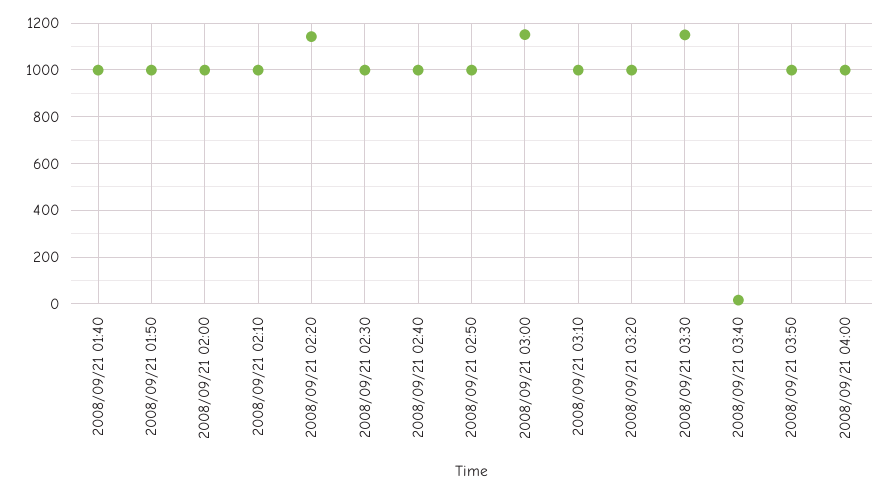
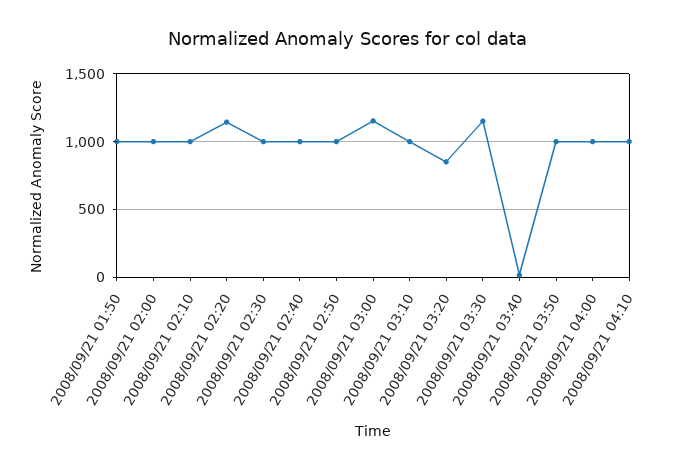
2008/09/21 01:40: 1000 -> none
2008/09/21 03:20: 1000 -> 850
2008/09/21 04:10: none -> 1000

